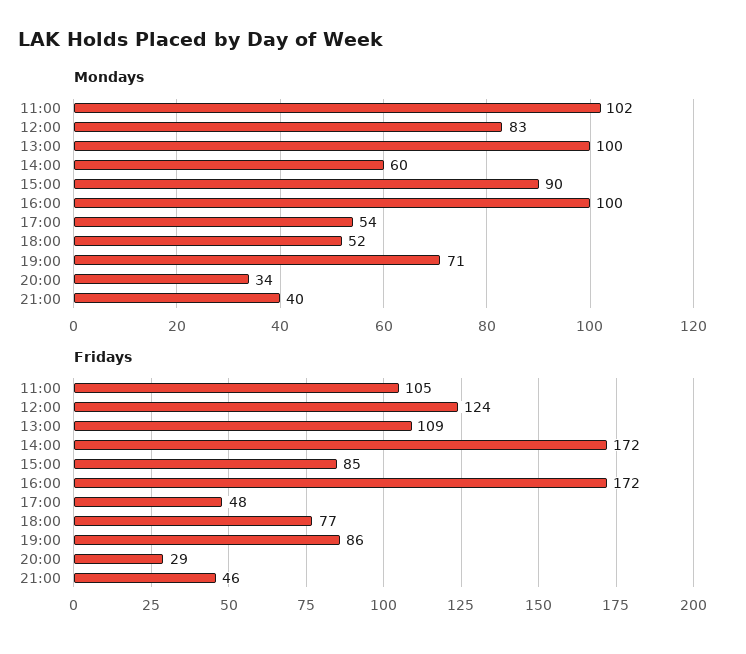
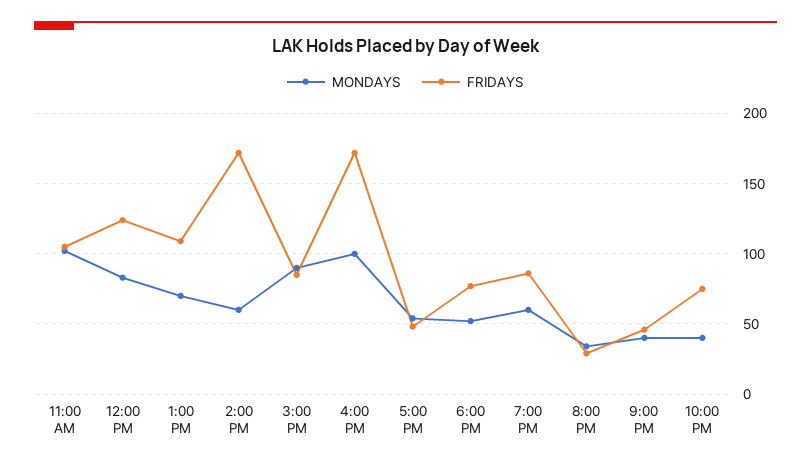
Mondays, 13:00: 100 -> 70
Mondays, 19:00: 71 -> 60
Mondays, 10:00 PM: none -> 40
Fridays, 10:00 PM: none -> 75

